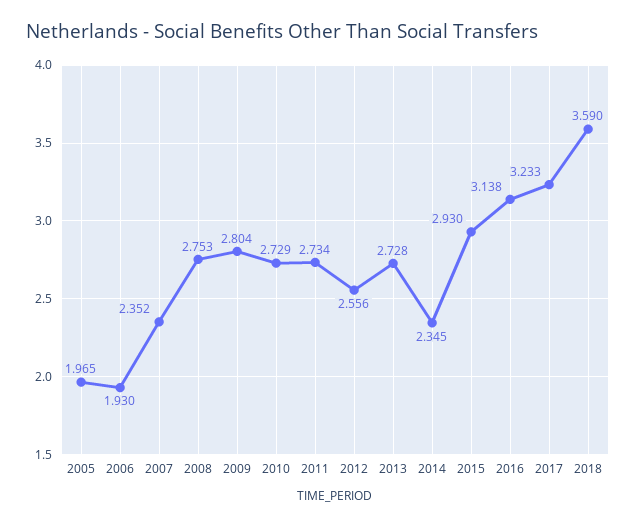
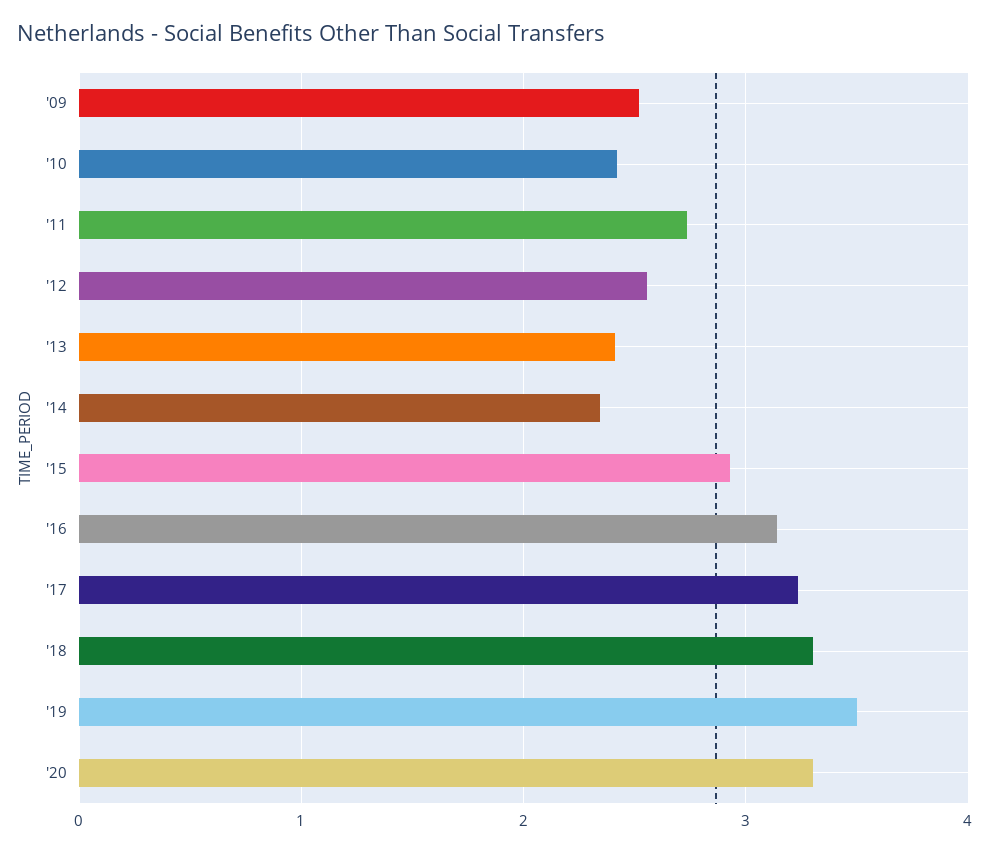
2005: 1.965 -> none
2006: 1.93 -> none
2007: 2.352 -> none
2008: 2.753 -> none
2009: 2.804 -> 2.5
2010: 2.729 -> 2.4
2013: 2.728 -> 2.4
2018: 3.59 -> 3.3
'19: none -> 3.5
'20: none -> 3.3

